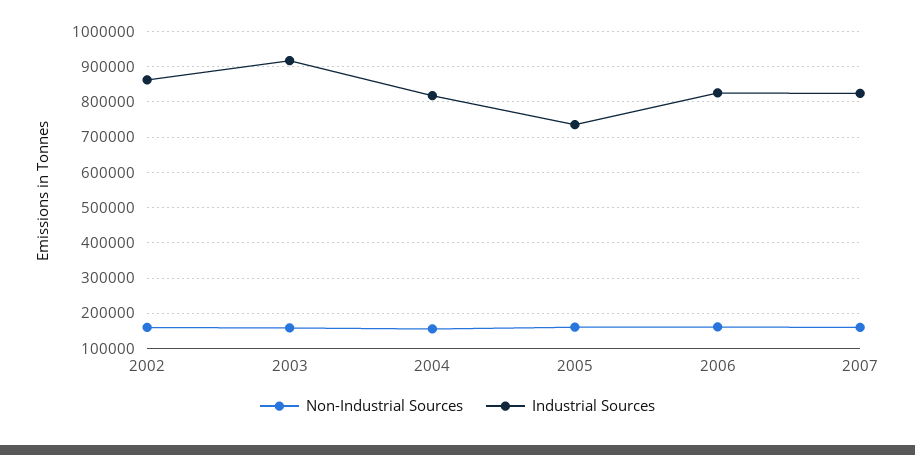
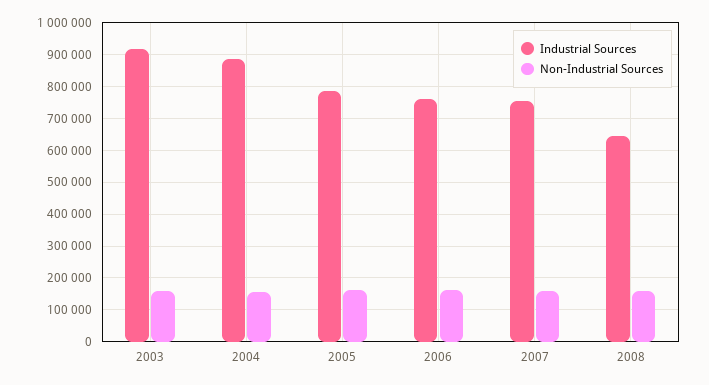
Non-Industrial Sources, 2002: 160000 -> none
Industrial Sources, 2002: 860000 -> none
Industrial Sources, 2004: 820000 -> 880000
Industrial Sources, 2005: 740000 -> 780000
Industrial Sources, 2006: 820000 -> 760000
Industrial Sources, 2007: 820000 -> 760000
Industrial Sources, 2008: none -> 640000
Non-Industrial Sources, 2008: none -> 160000

